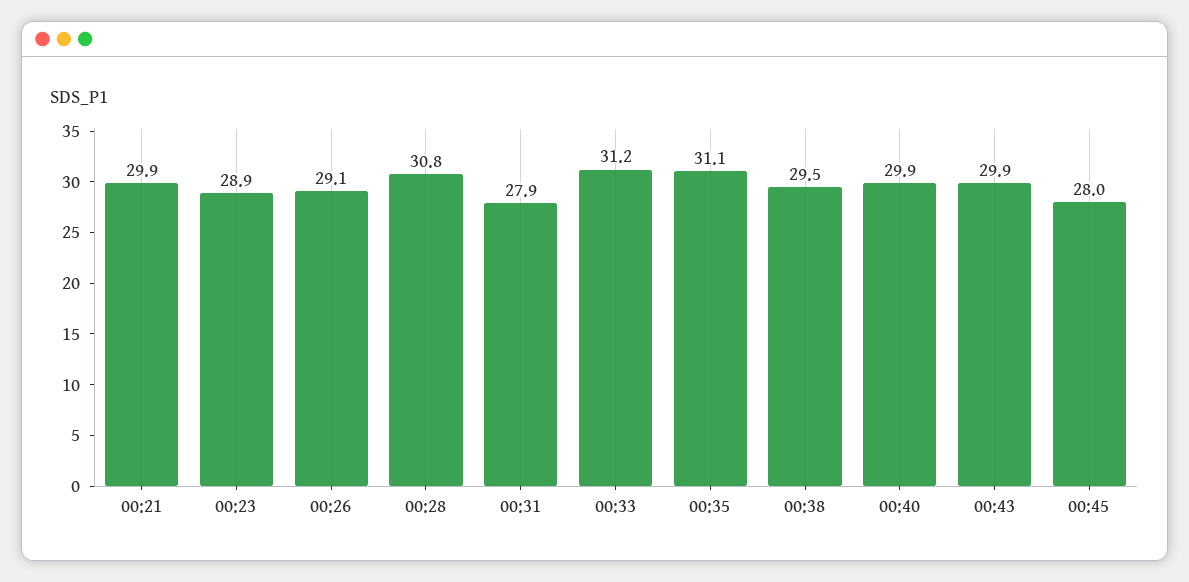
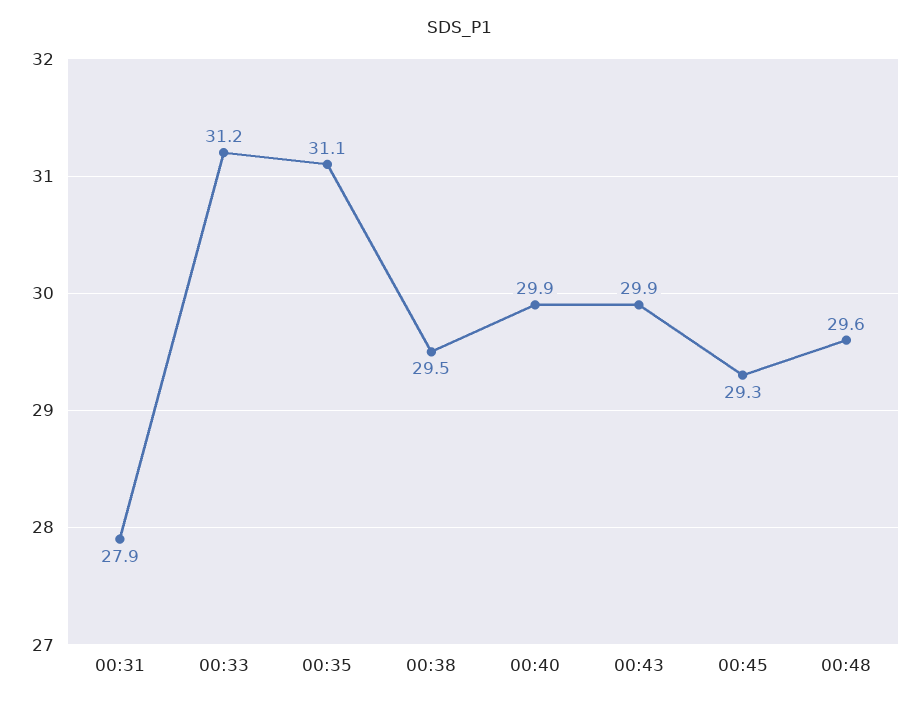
00:21: 29.9 -> none
00:23: 28.9 -> none
00:26: 29.1 -> none
00:28: 30.8 -> none
00:45: 28 -> 29.3
00:48: none -> 29.6

